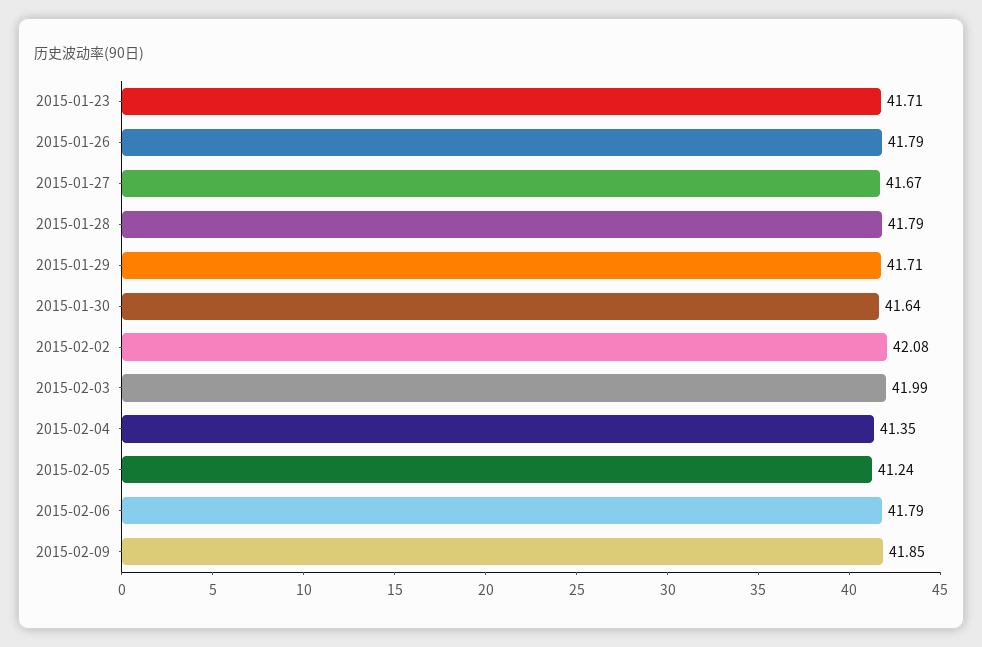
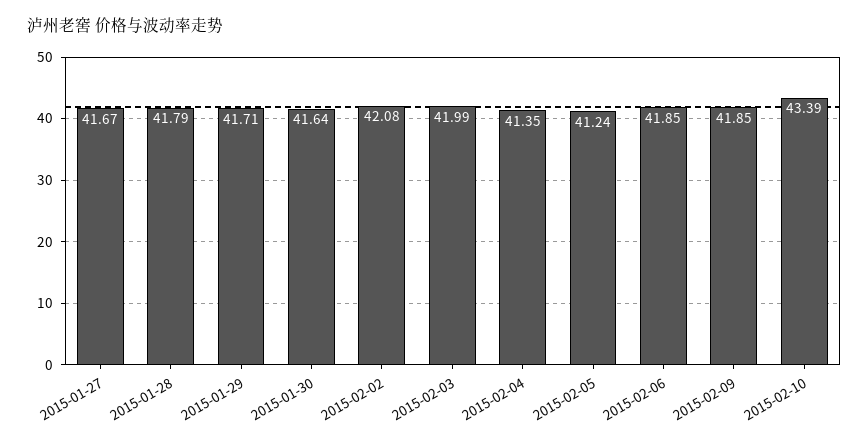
2015-01-23: 41.71 -> none
2015-01-26: 41.79 -> none
2015-02-06: 41.79 -> 41.85
2015-02-10: none -> 43.39

